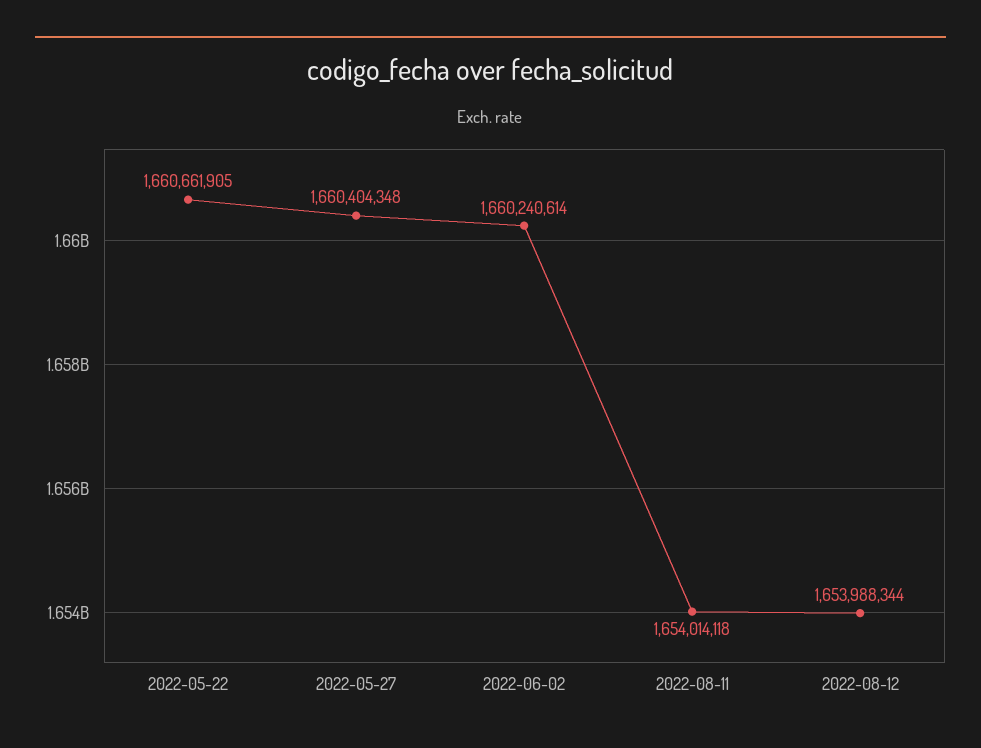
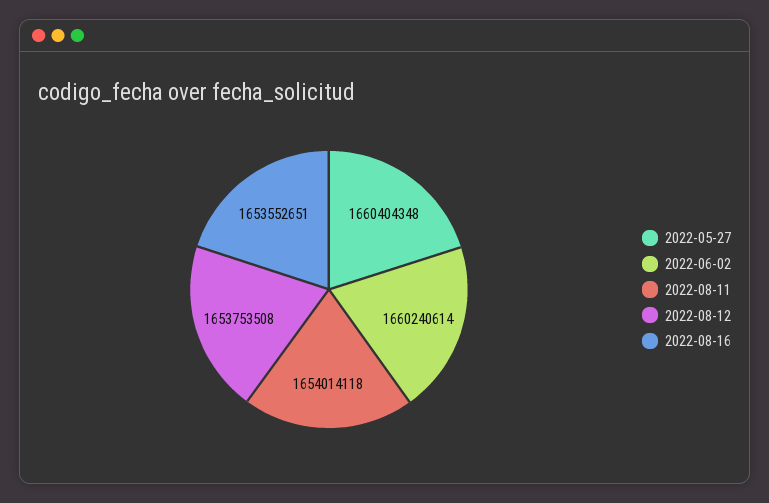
2022-05-22: 1660661905 -> none
2022-08-12: 1653988344 -> 1653753508
2022-08-16: none -> 1653552651

